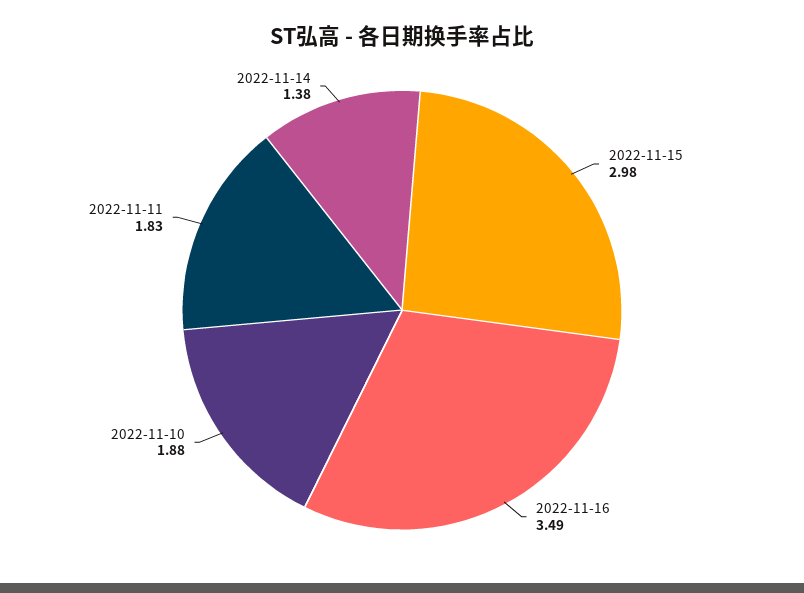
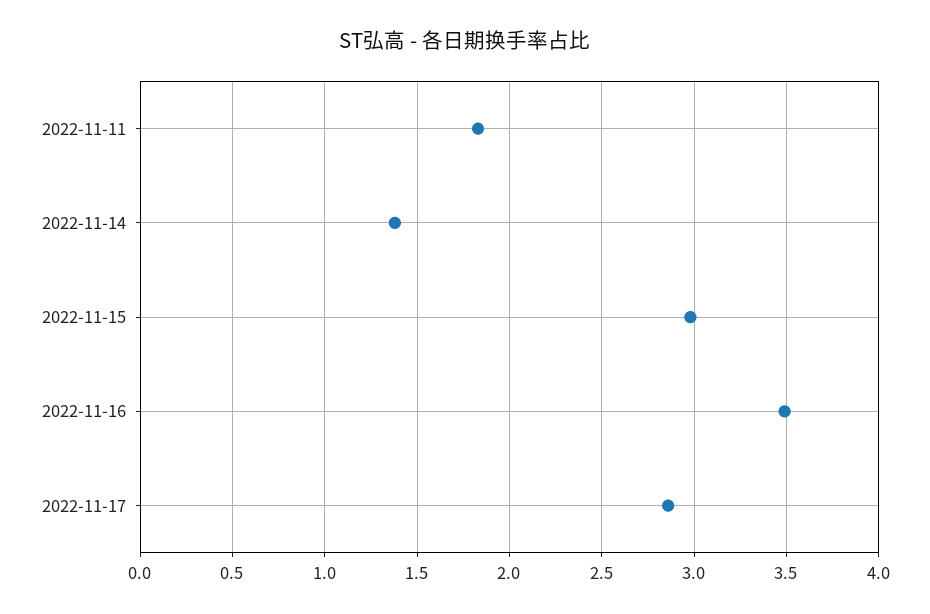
2022-11-10: 1.88 -> none
2022-11-17: none -> 2.85

